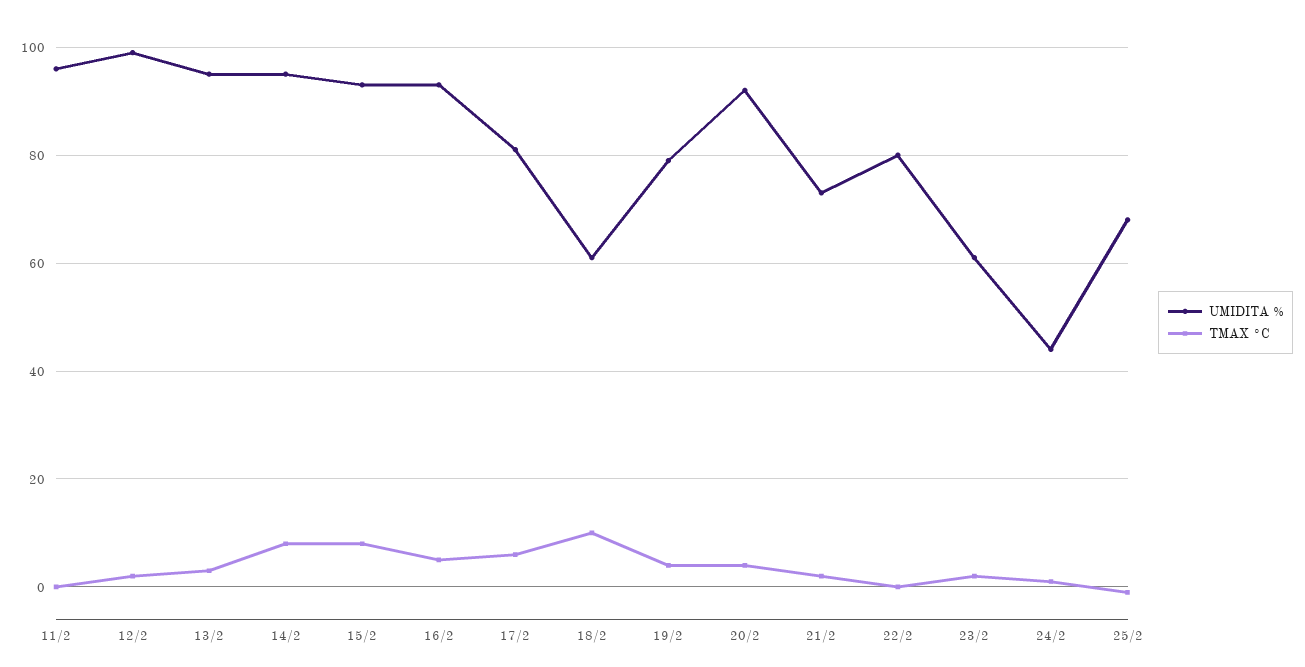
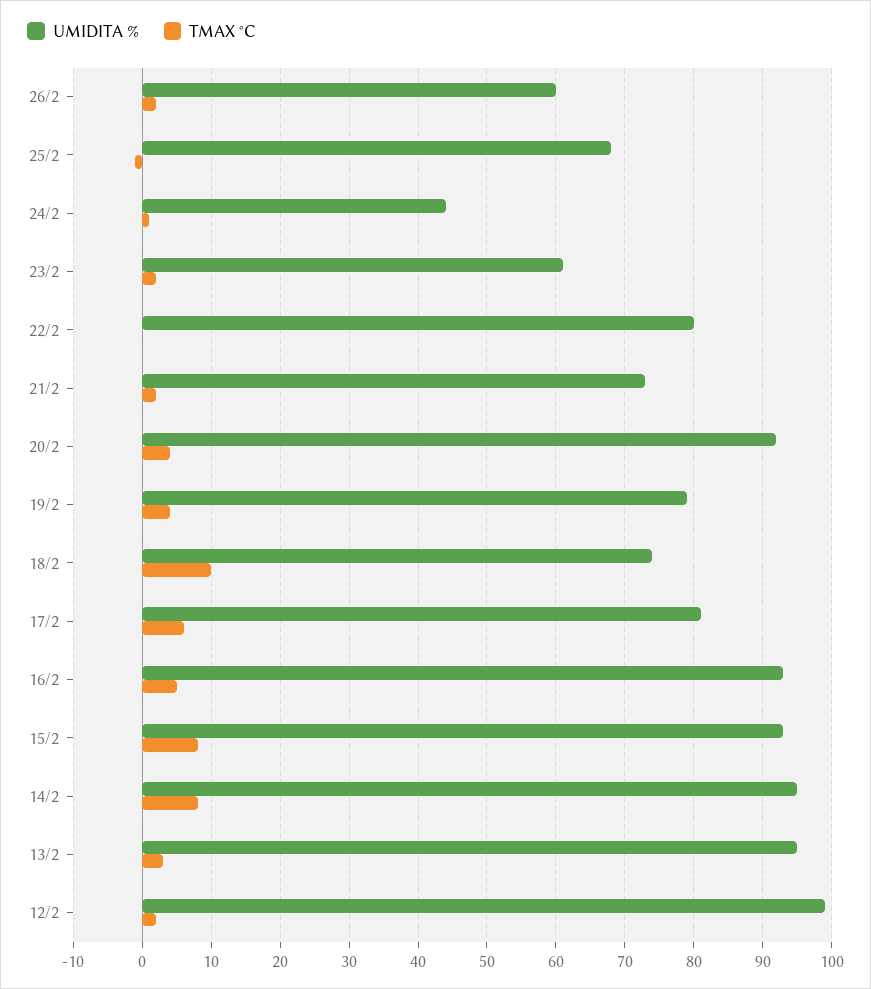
UMIDITA %, 11/2: 95 -> none
TMAX °C, 11/2: 0 -> none
UMIDITA %, 18/2: 60 -> 74
UMIDITA %, 26/2: none -> 60
TMAX °C, 26/2: none -> 2

